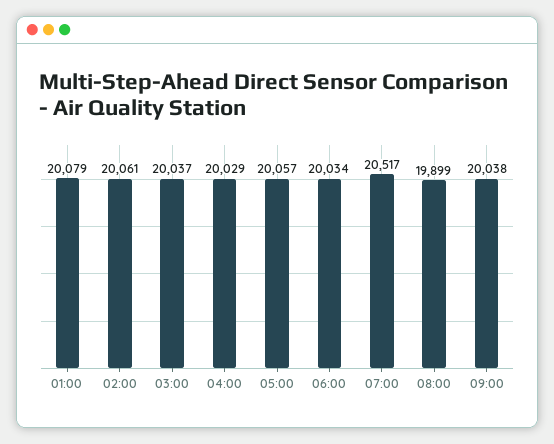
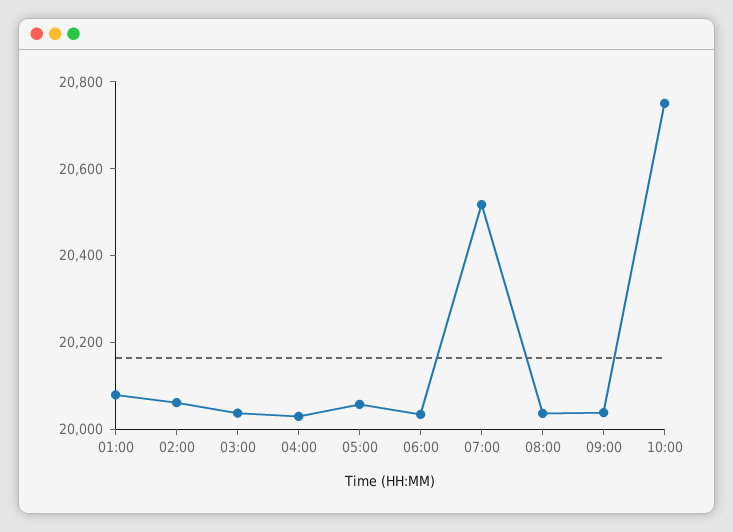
08:00: 19899 -> 20050
10:00: none -> 20750

